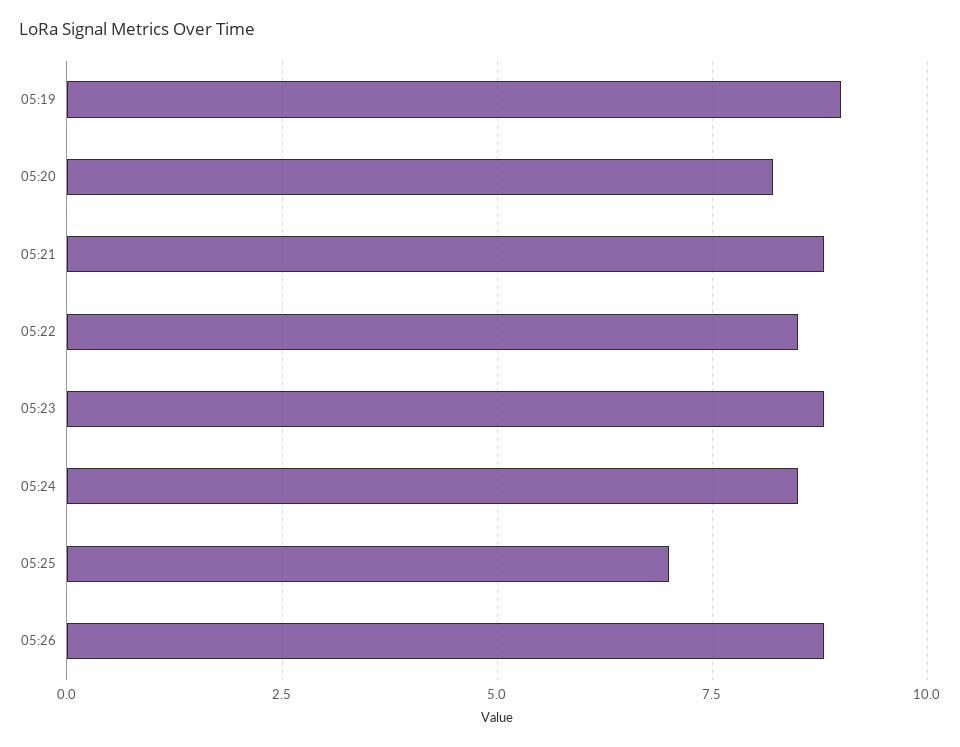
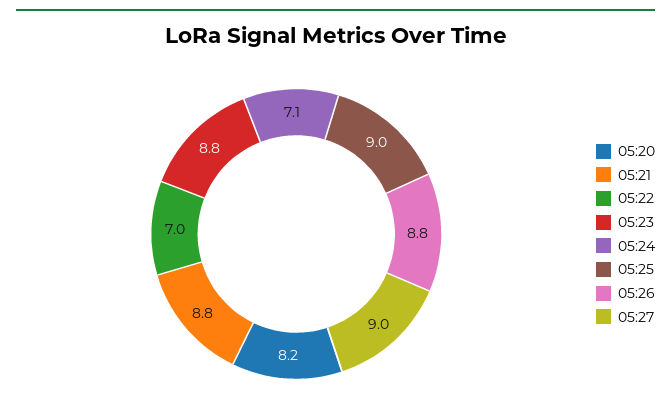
05:19: 9 -> none
05:22: 8.5 -> 7
05:24: 8.5 -> 7.1
05:25: 7 -> 9
05:27: none -> 9

